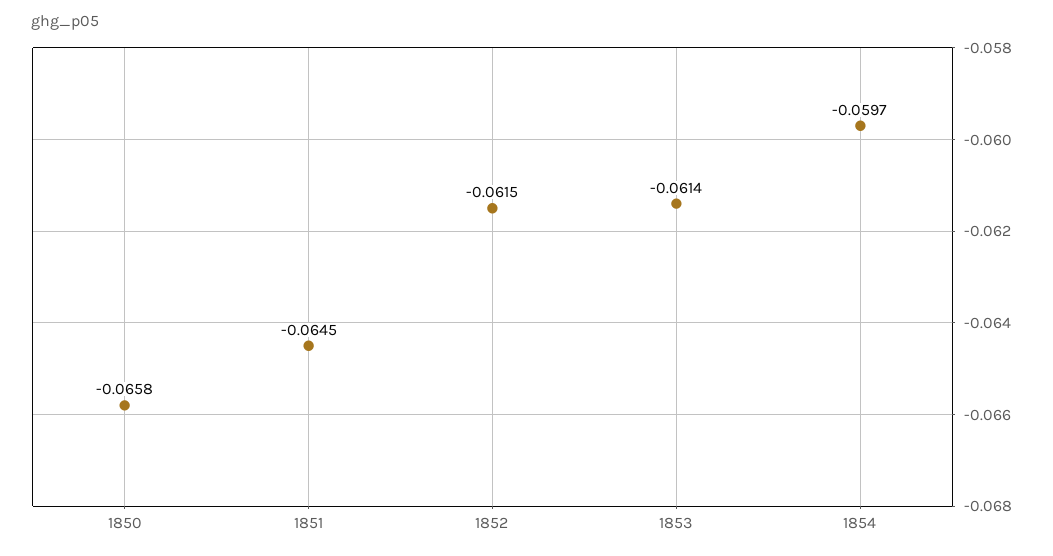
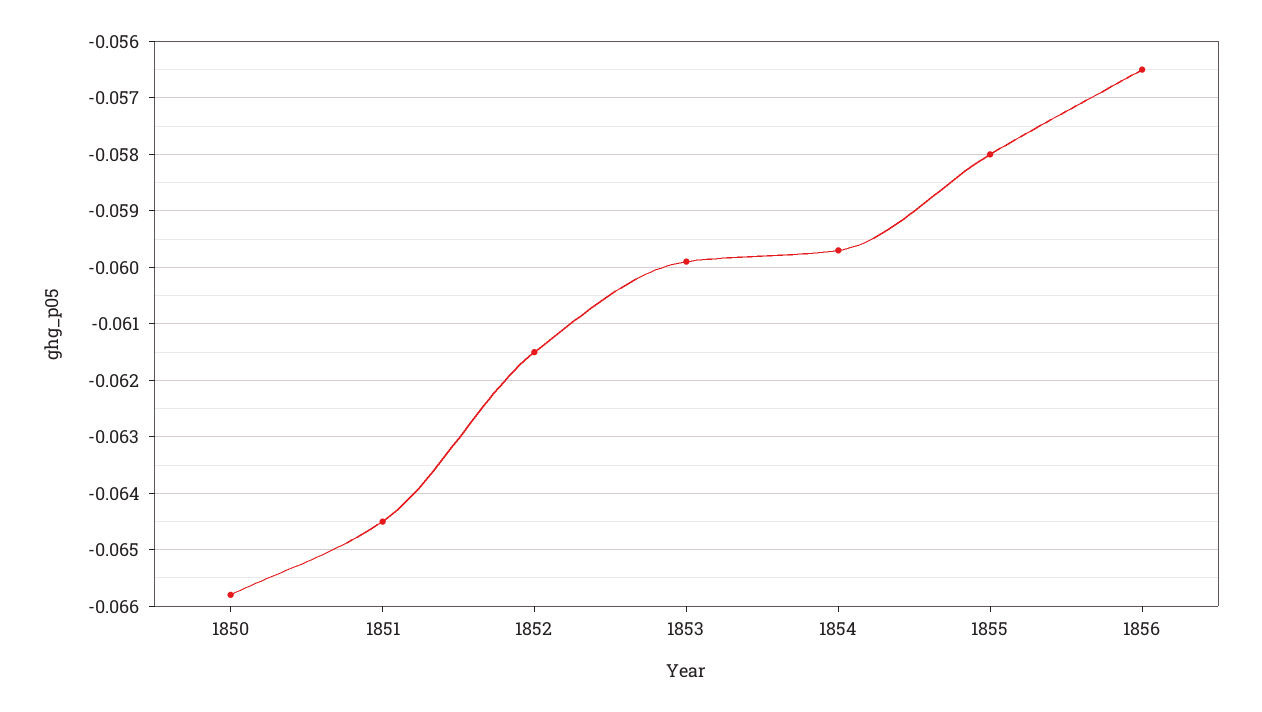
1853: -0.0614 -> -0.06
1855: none -> -0.058
1856: none -> -0.0565

